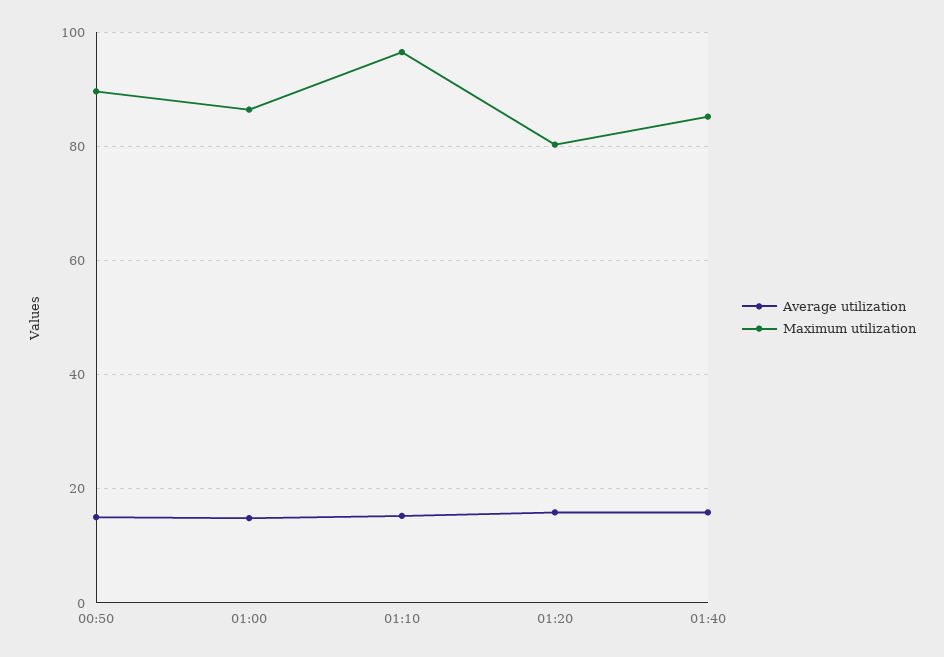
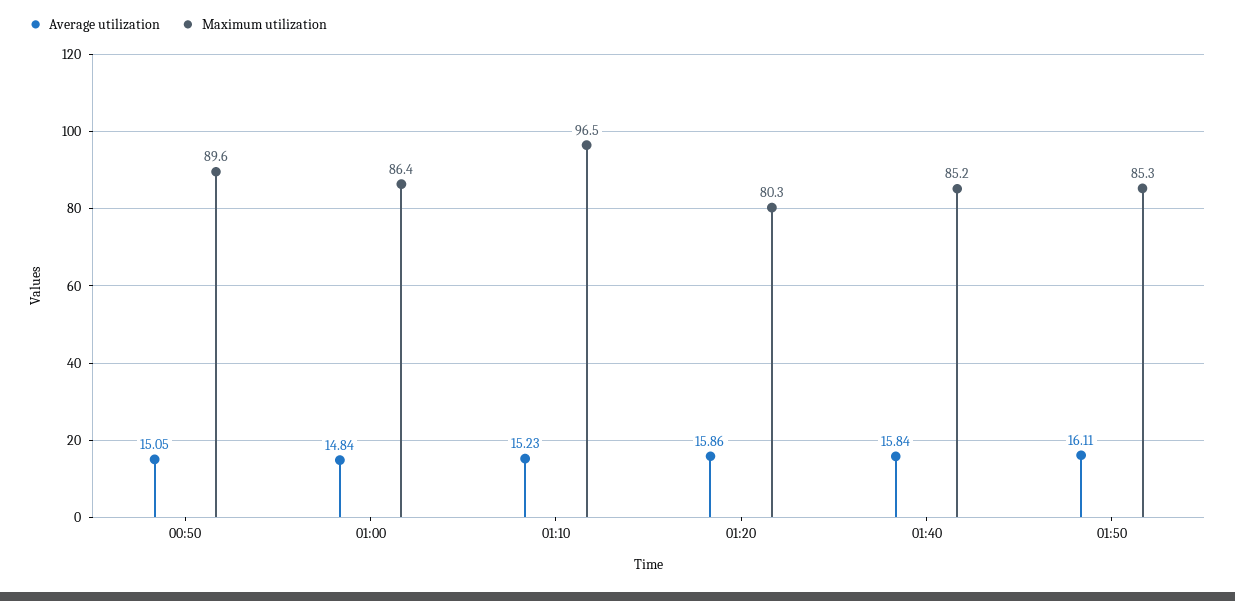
Average utilization, 01:50: none -> 16.11
Maximum utilization, 01:50: none -> 85.3

